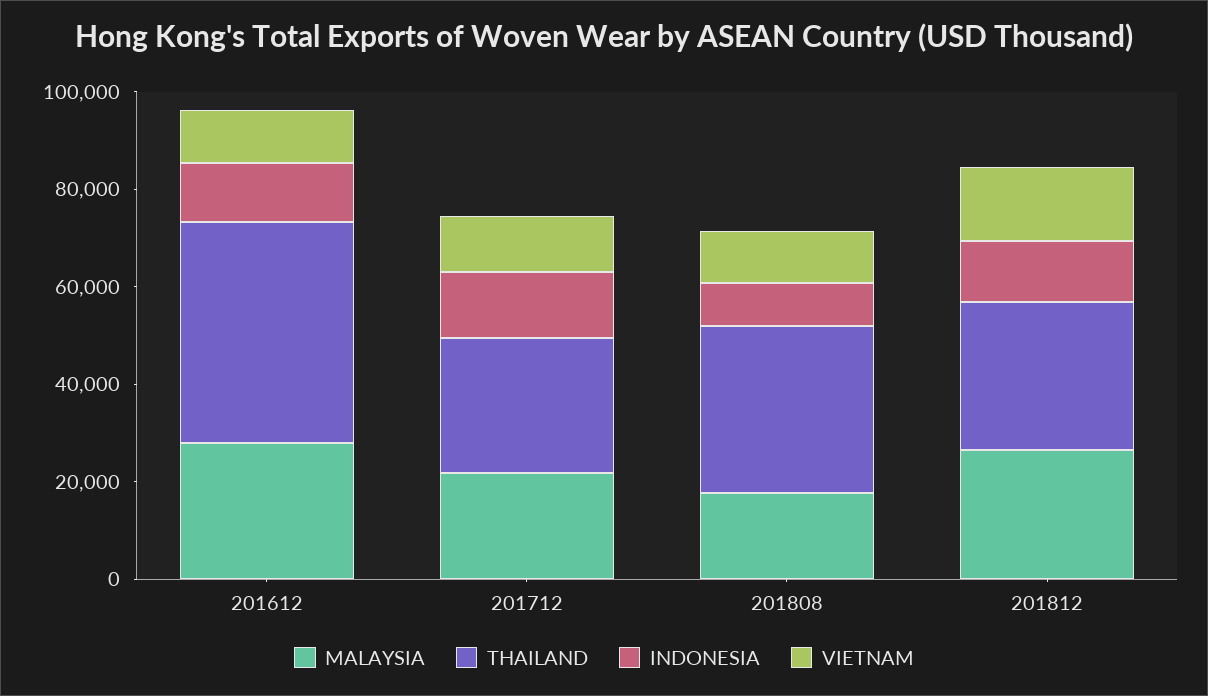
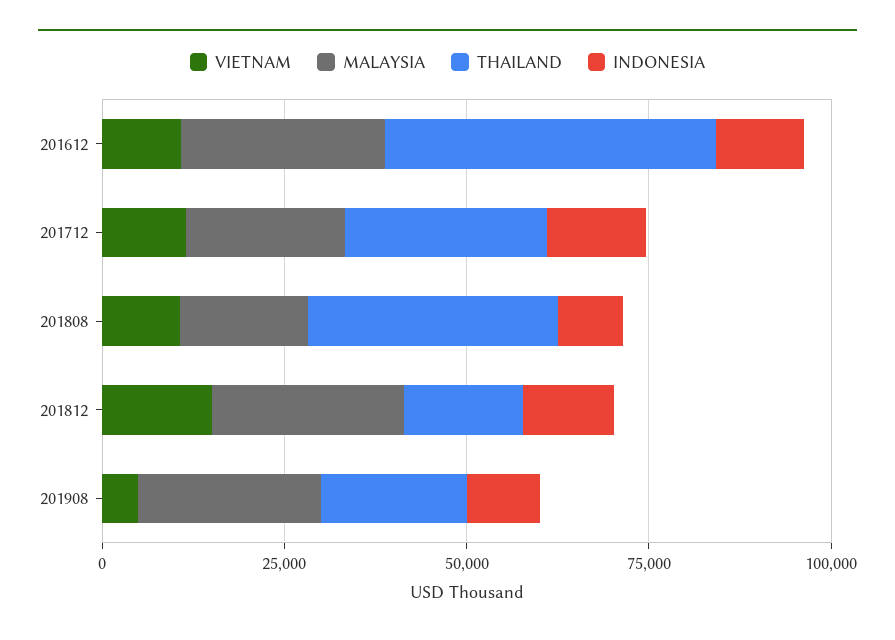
THAILAND, 201812: 30000 -> 15000
VIETNAM, 201908: none -> 5000
MALAYSIA, 201908: none -> 25000
THAILAND, 201908: none -> 20000
INDONESIA, 201908: none -> 10000

